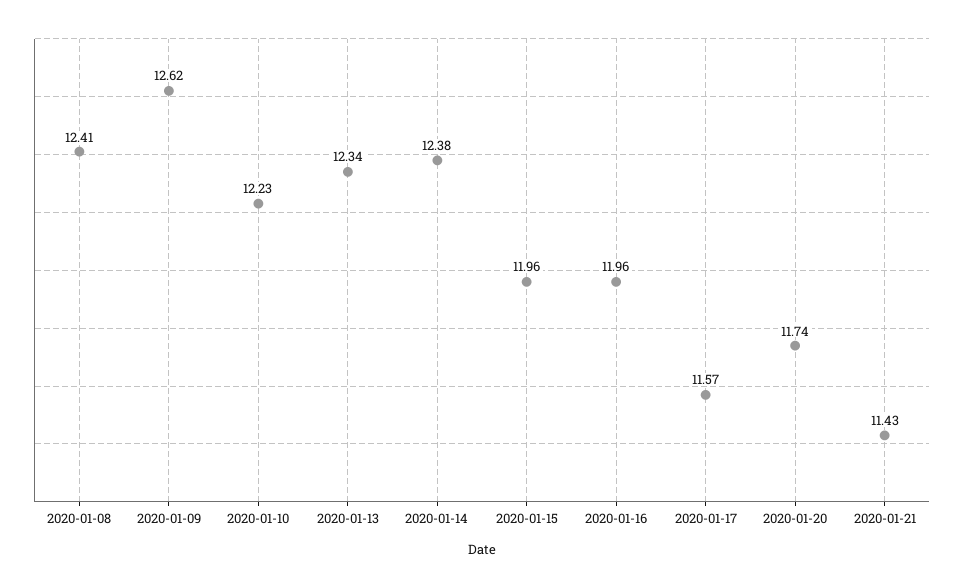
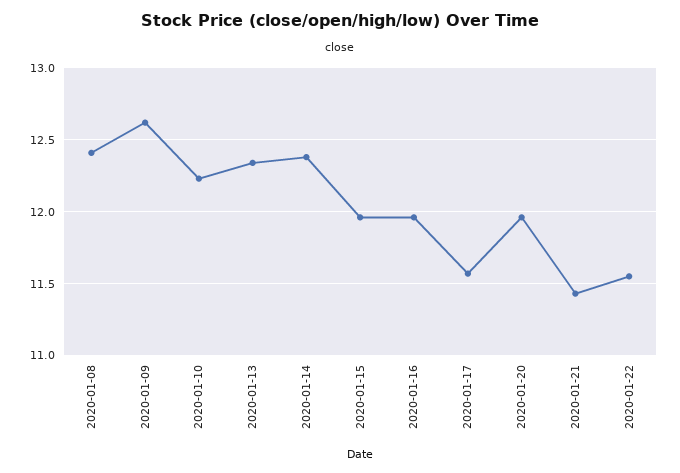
2020-01-20: 11.74 -> 11.95
2020-01-22: none -> 11.55

